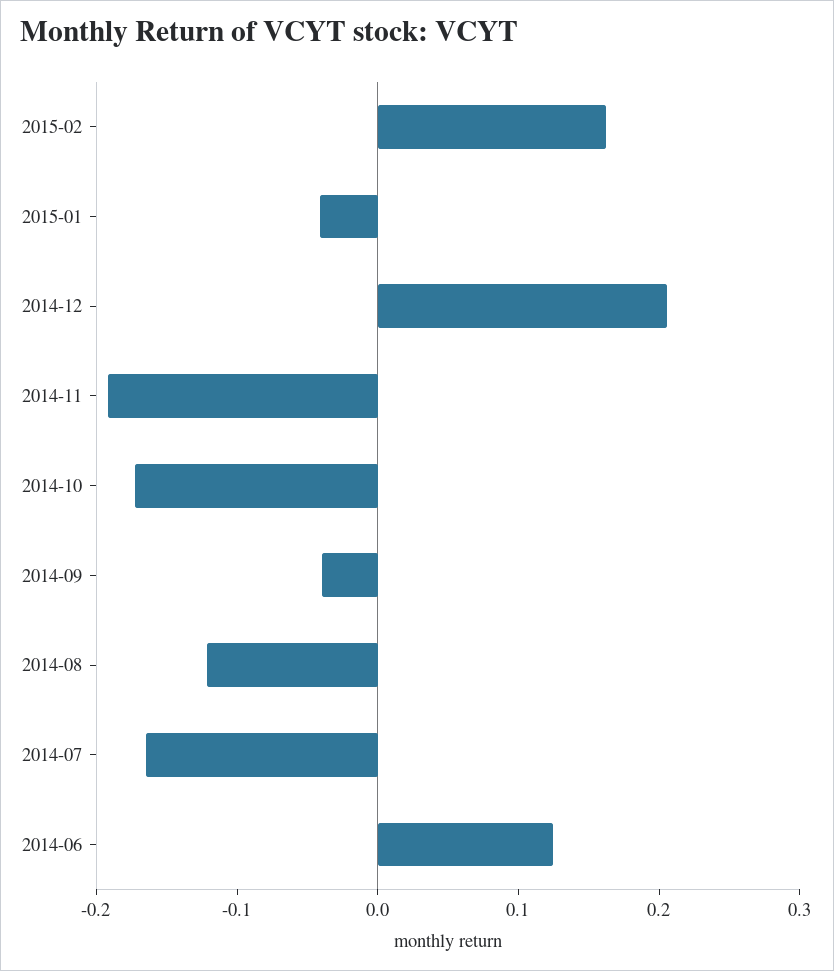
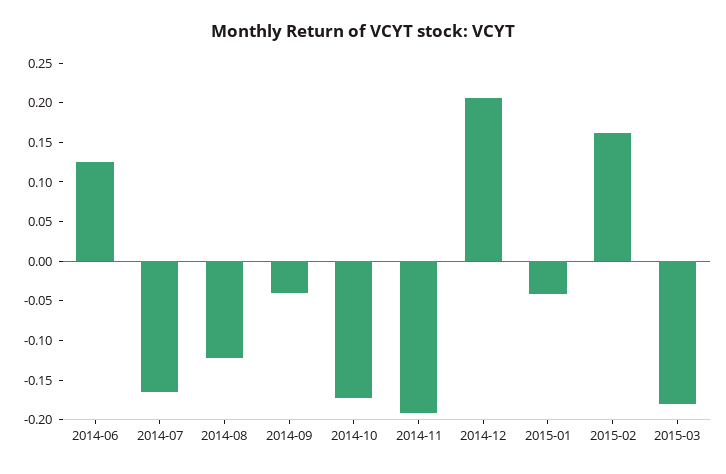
2015-03: none -> -0.175

